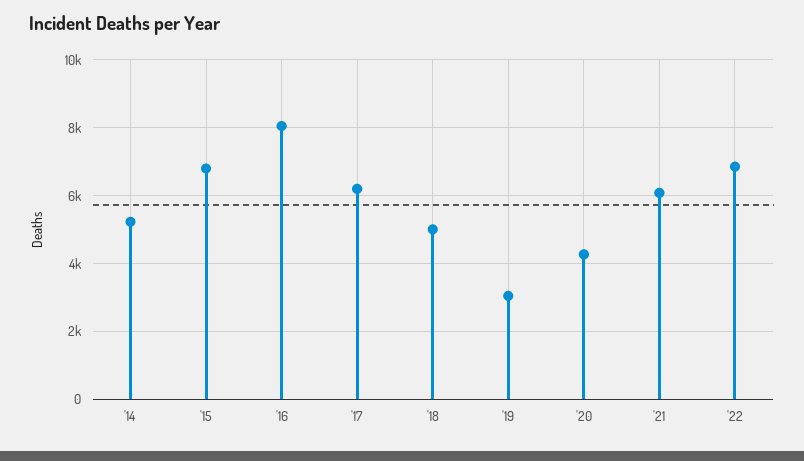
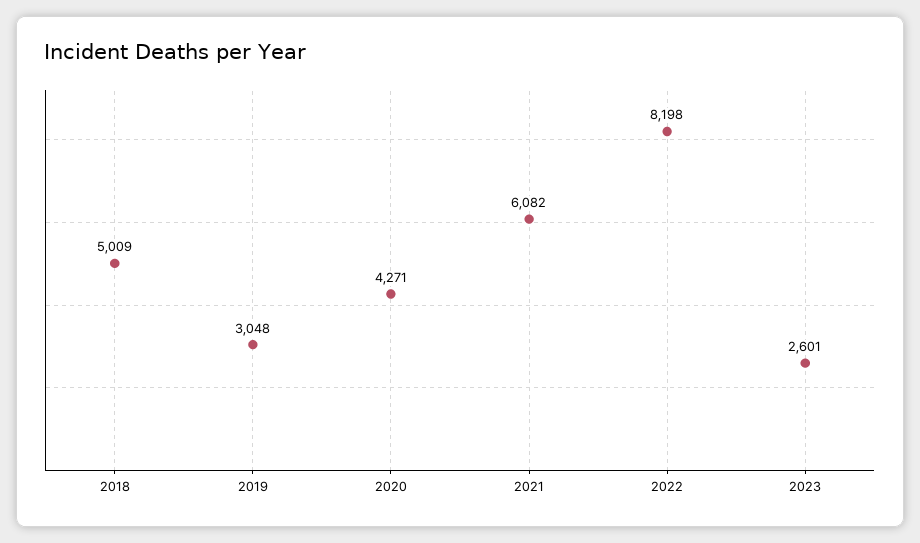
'14: 5200 -> none
'15: 6800 -> none
'16: 8000 -> none
'17: 6200 -> none
'22: 6800 -> 8198
2023: none -> 2601

